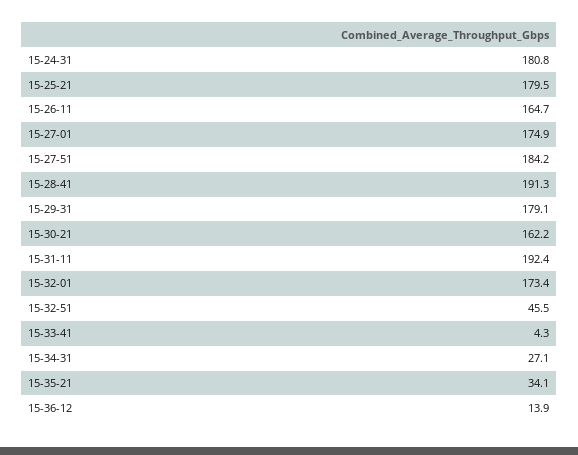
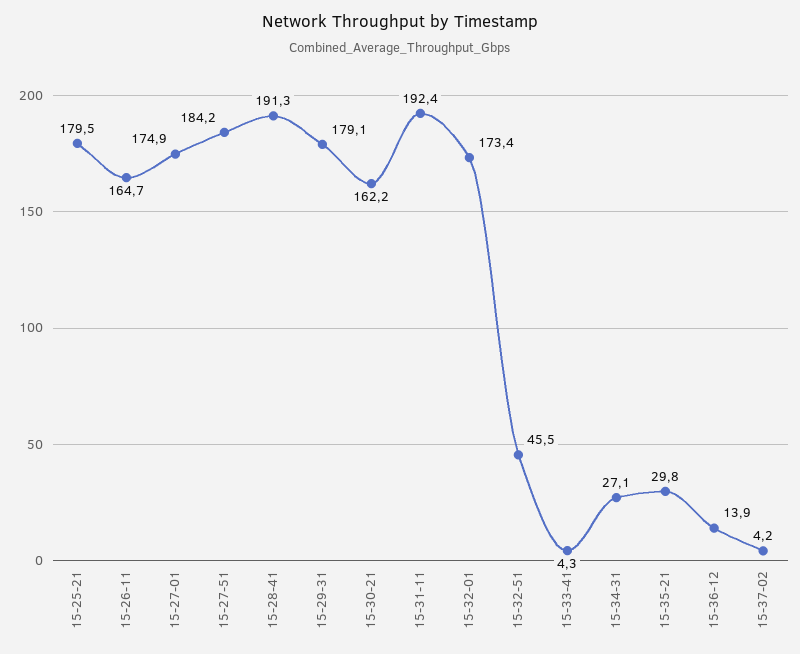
15-24-31: 180.8 -> none
15-35-21: 34.1 -> 29.8
15-37-02: none -> 4.2

